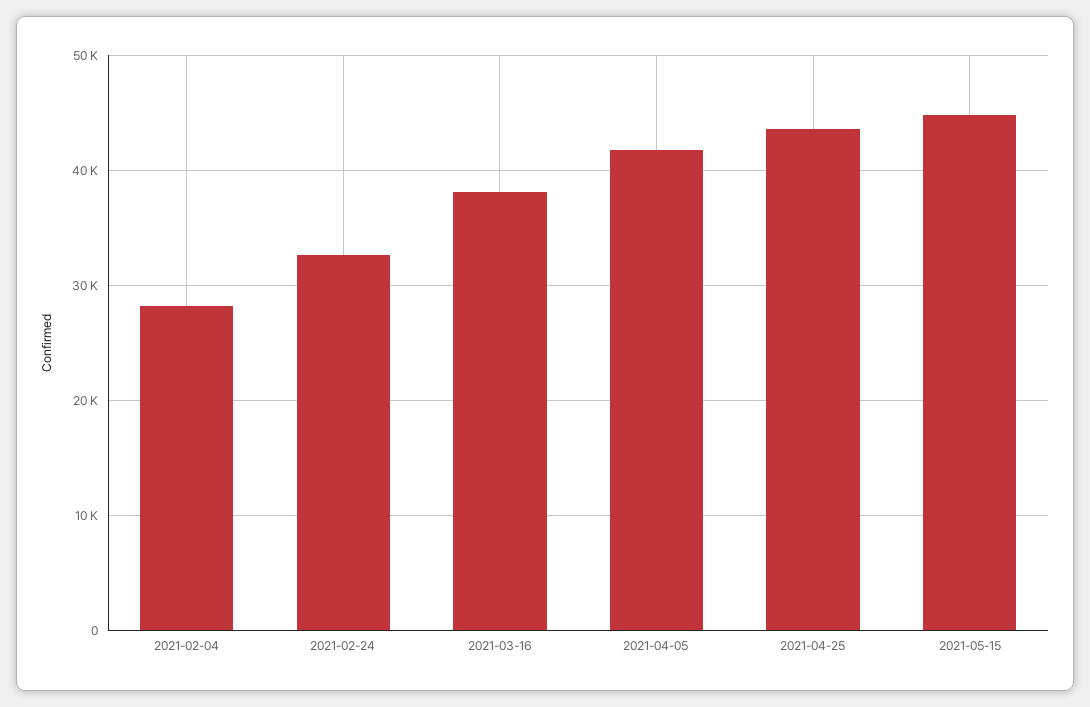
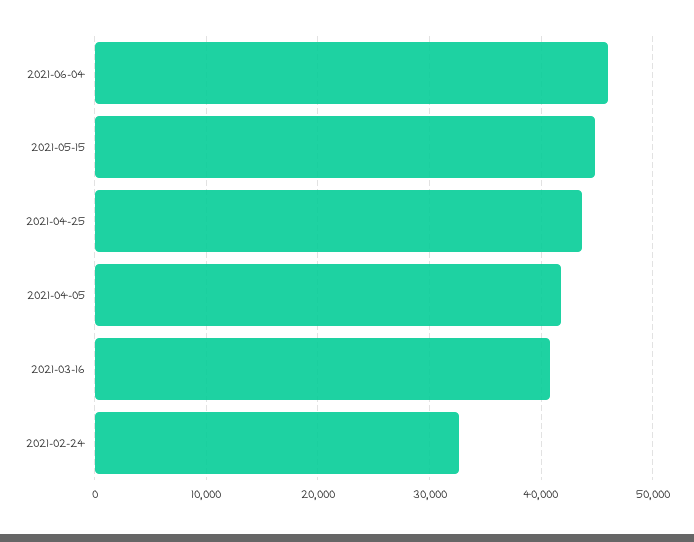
2021-02-04: 28000 -> none
2021-03-16: 38000 -> 41000
2021-06-04: none -> 46000

